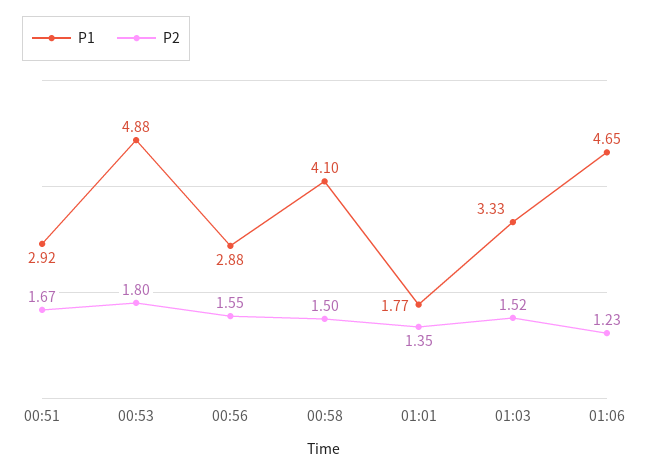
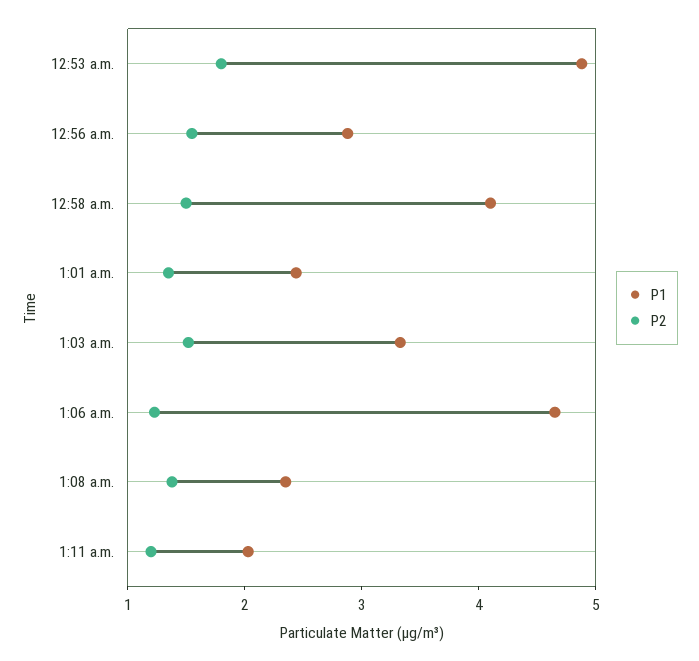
P1, 00:51: 2.92 -> none
P2, 00:51: 1.67 -> none
P1, 01:01: 1.77 -> 2.4
P1, 1:08 a.m.: none -> 2.4
P2, 1:08 a.m.: none -> 1.4
P1, 1:11 a.m.: none -> 2
P2, 1:11 a.m.: none -> 1.2

